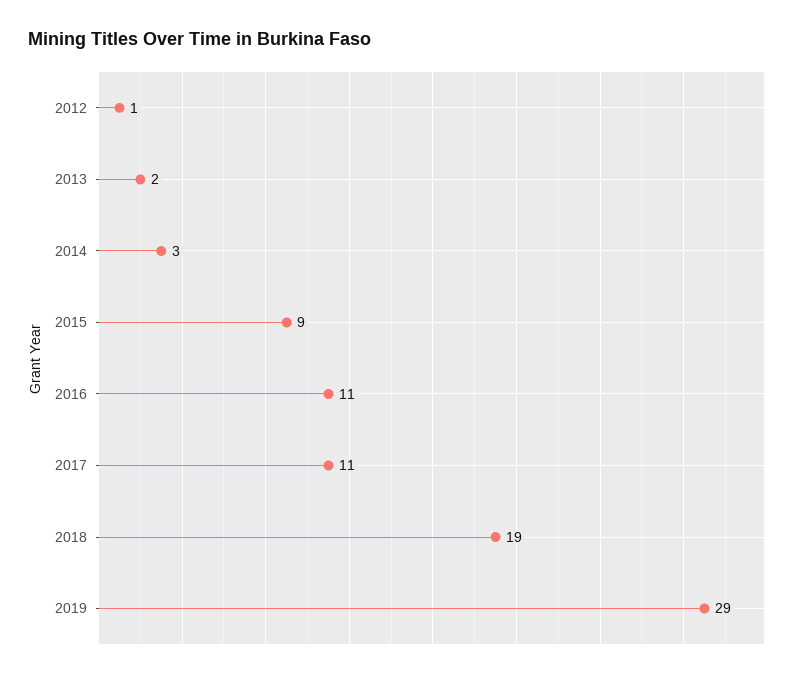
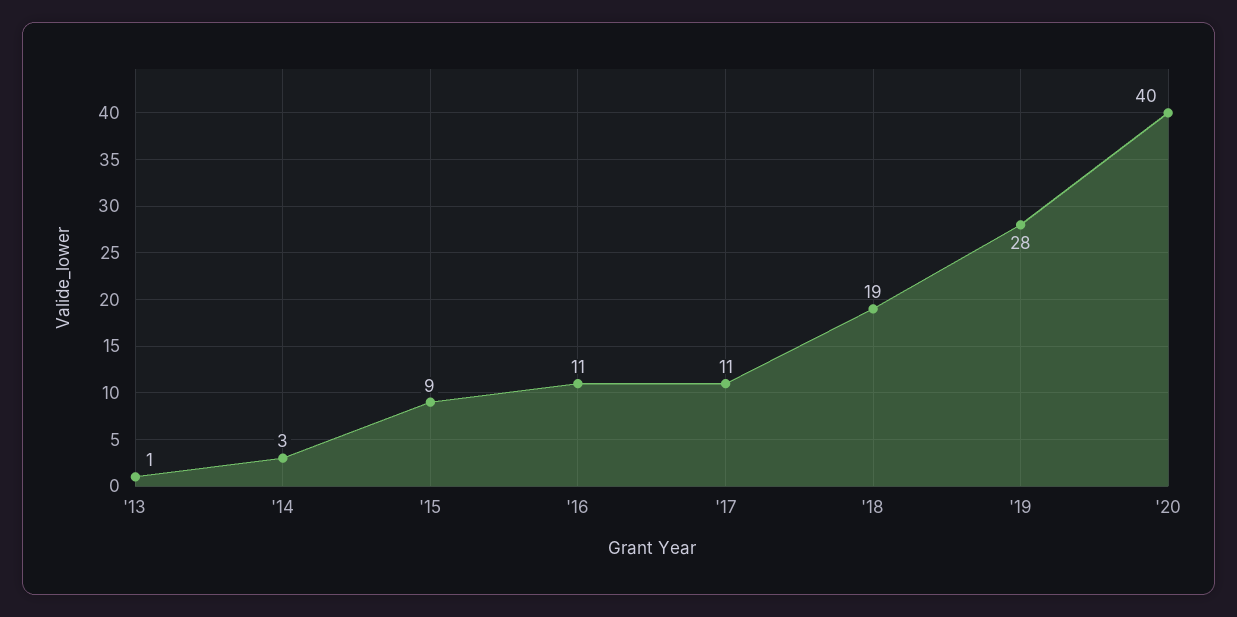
2012: 1 -> none
2013: 2 -> 1
2019: 29 -> 28
'20: none -> 40

